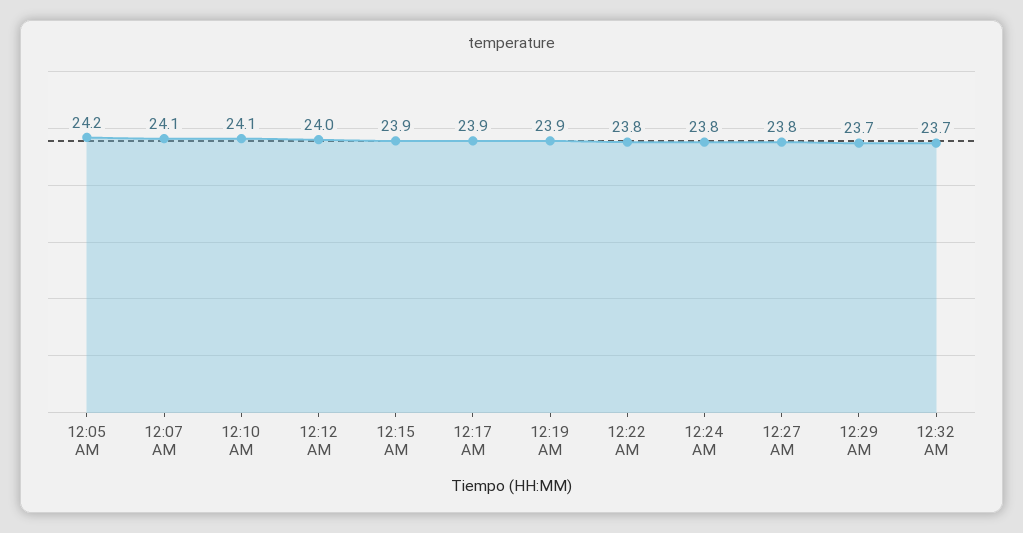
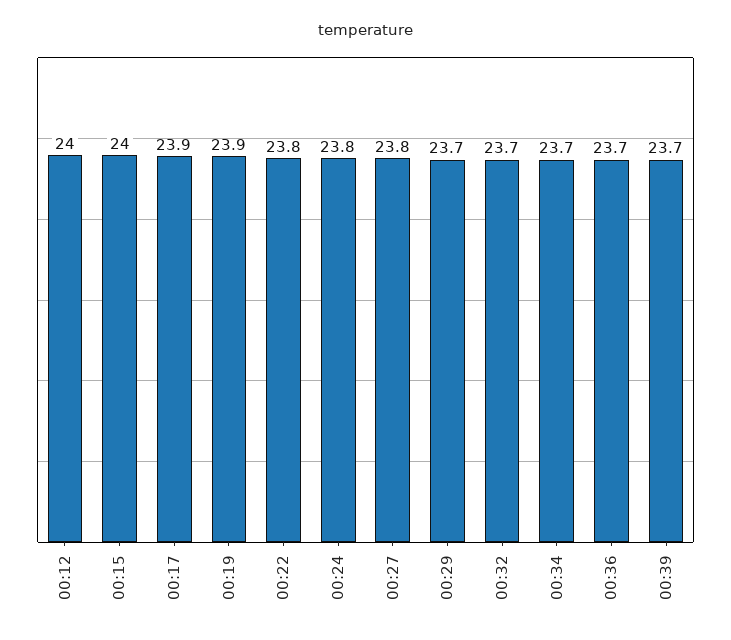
12:05 AM: 24.2 -> none
12:07 AM: 24.1 -> none
12:10 AM: 24.1 -> none
12:15 AM: 23.9 -> 24
00:34: none -> 23.7
00:36: none -> 23.7
00:39: none -> 23.7

